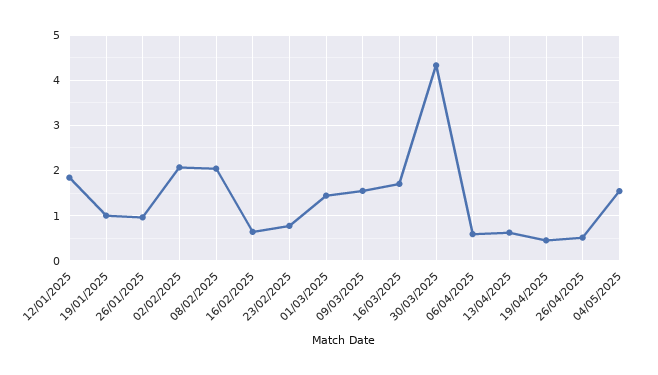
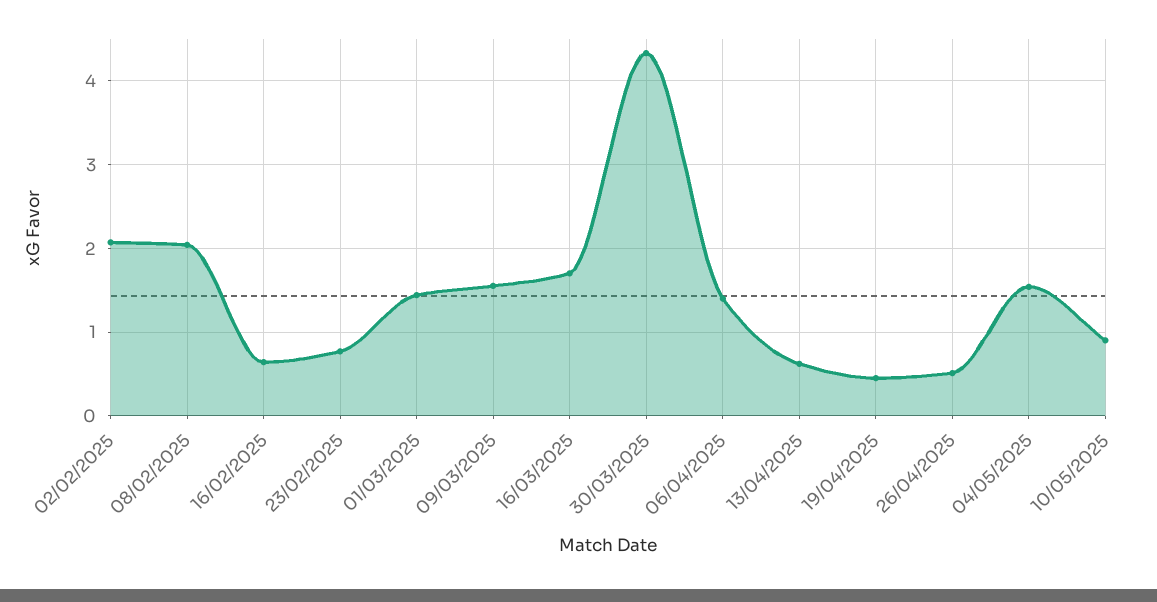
12/01/2025: 1.8 -> none
19/01/2025: 1 -> none
26/01/2025: 1 -> none
06/04/2025: 0.6 -> 1.4
10/05/2025: none -> 0.9

